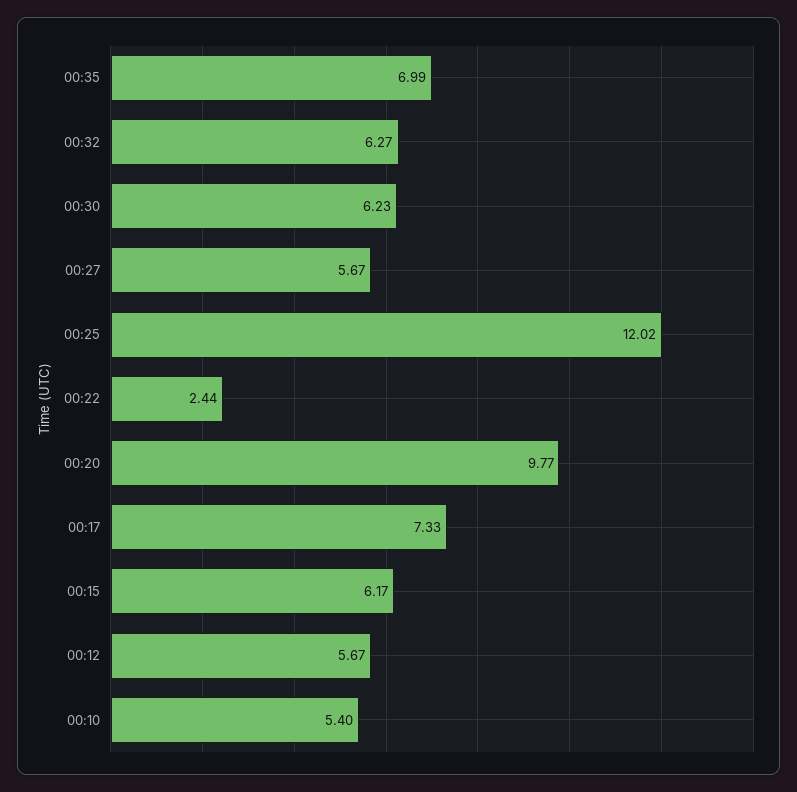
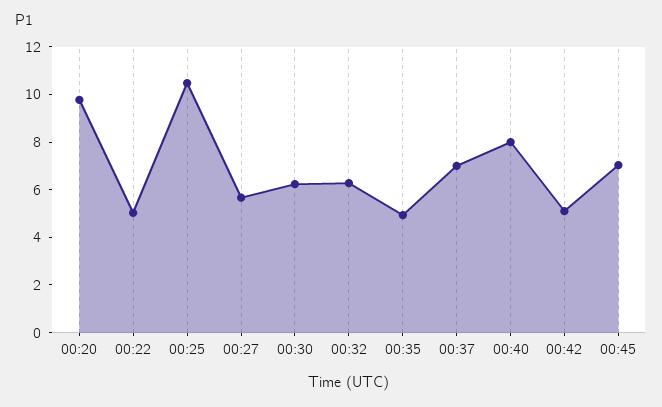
00:35: 6.99 -> 5
00:25: 12.02 -> 10.5
00:22: 2.44 -> 5
00:17: 7.33 -> none
00:15: 6.17 -> none
00:12: 5.67 -> none
00:10: 5.4 -> none
00:37: none -> 7
00:40: none -> 8
00:42: none -> 5
00:45: none -> 7

